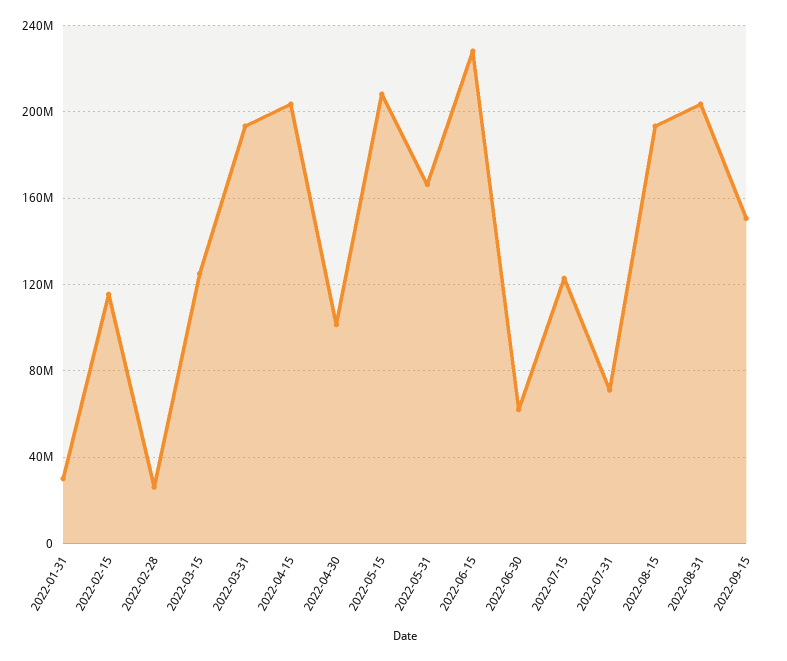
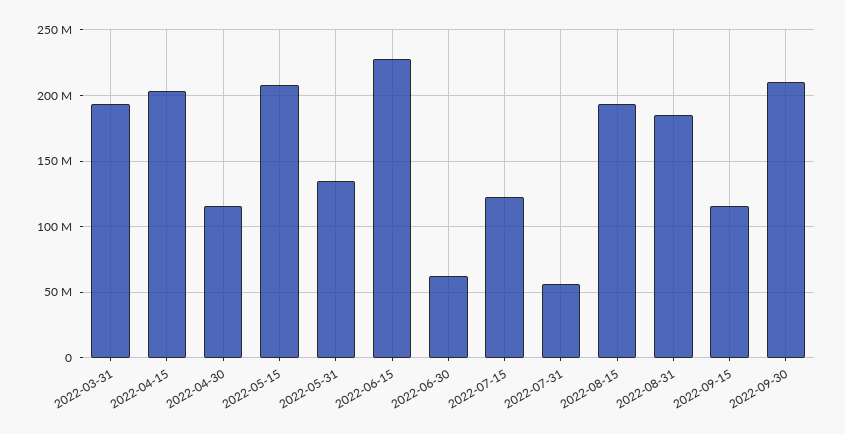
2022-01-31: 30000000 -> none
2022-02-15: 115000000 -> none
2022-02-28: 25000000 -> none
2022-03-15: 125000000 -> none
2022-04-30: 100000000 -> 115000000
2022-05-31: 165000000 -> 135000000
2022-07-31: 70000000 -> 55000000
2022-08-31: 205000000 -> 185000000
2022-09-15: 150000000 -> 115000000
2022-09-30: none -> 210000000

